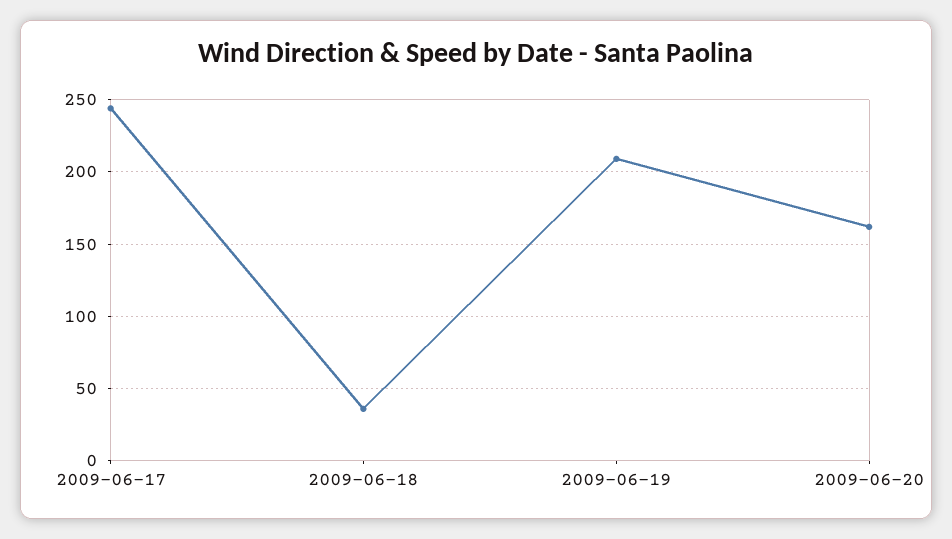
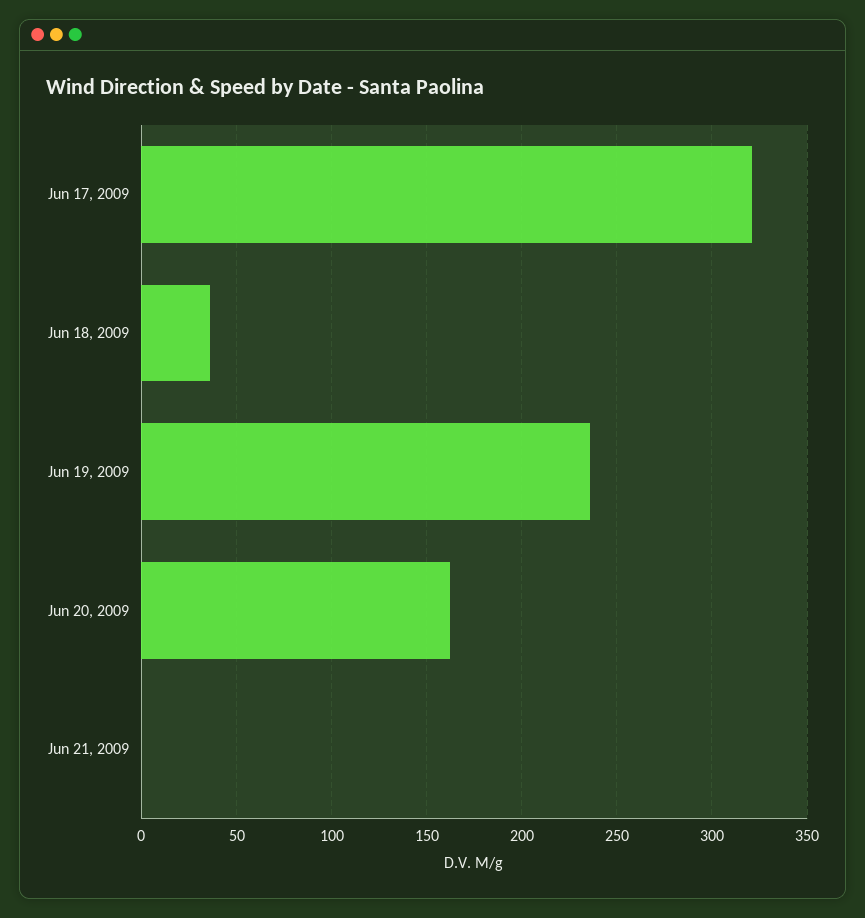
2009-06-17: 245 -> 320
2009-06-19: 210 -> 235
Jun 21, 2009: none -> 0

